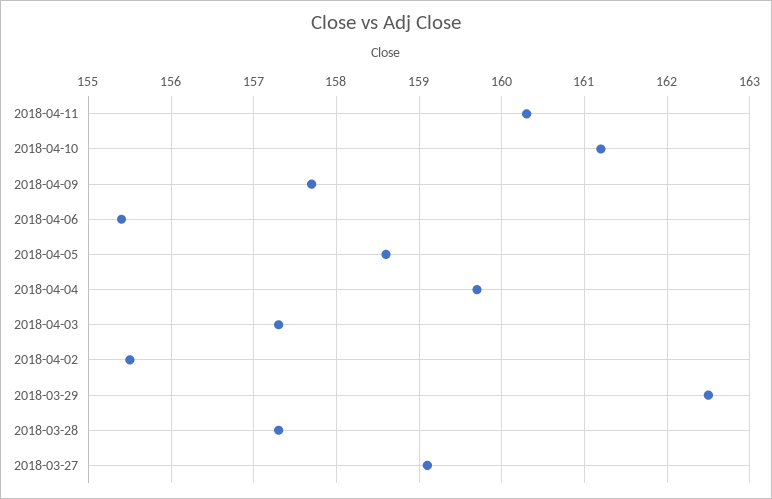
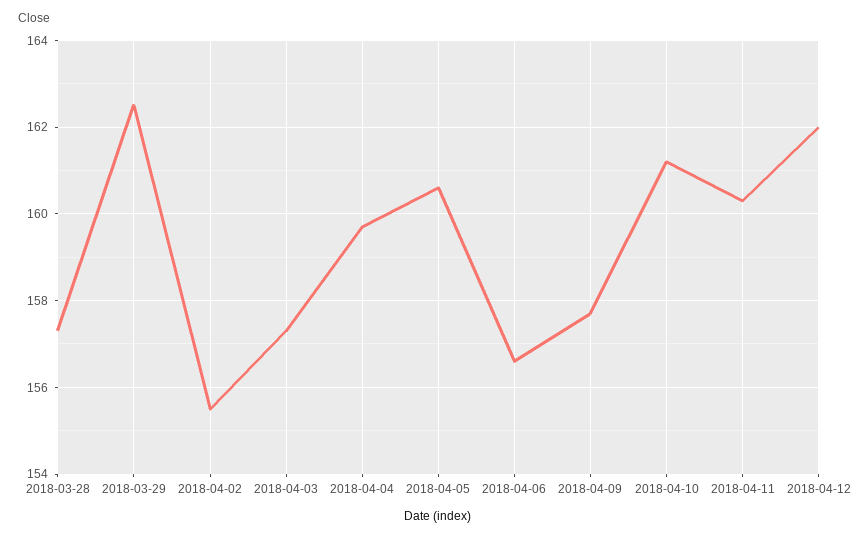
2018-04-06: 155.4 -> 156.5
2018-04-05: 158.6 -> 160.5
2018-03-27: 159.1 -> none
2018-04-12: none -> 162

